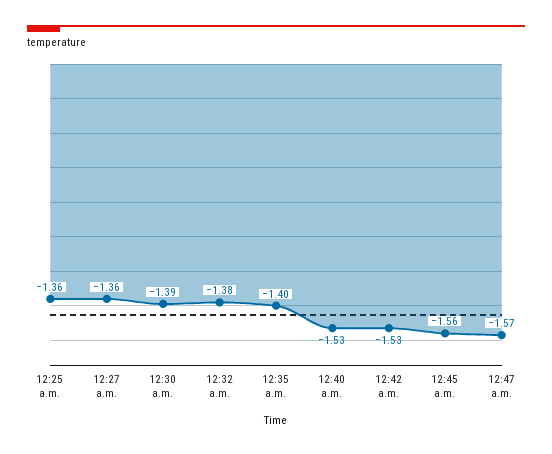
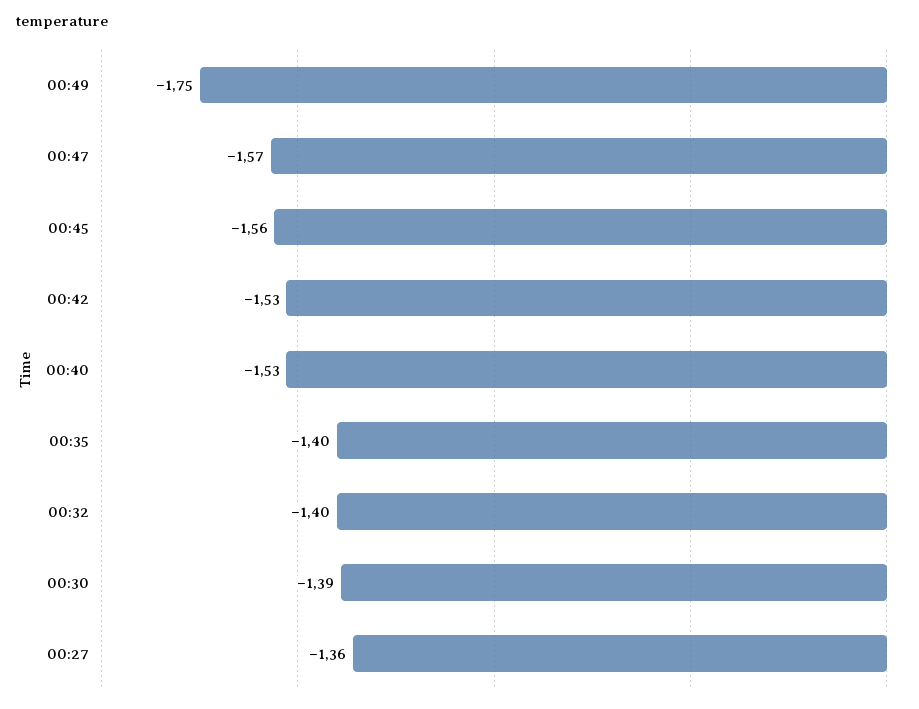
12:25 a.m.: -1.36 -> none
12:32 a.m.: -1.38 -> -1.4
00:49: none -> -1.75

